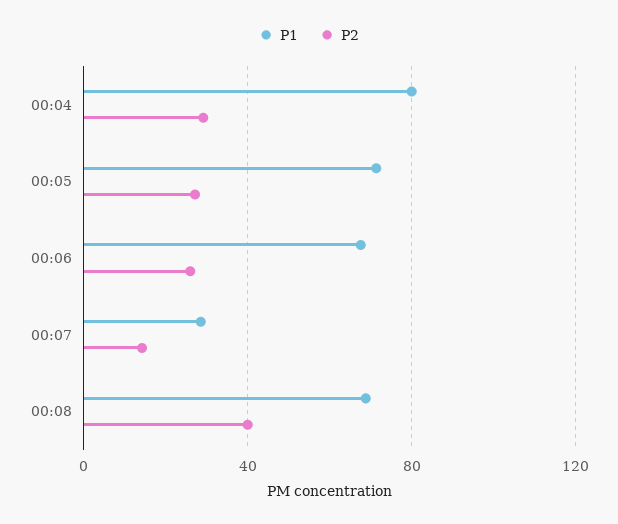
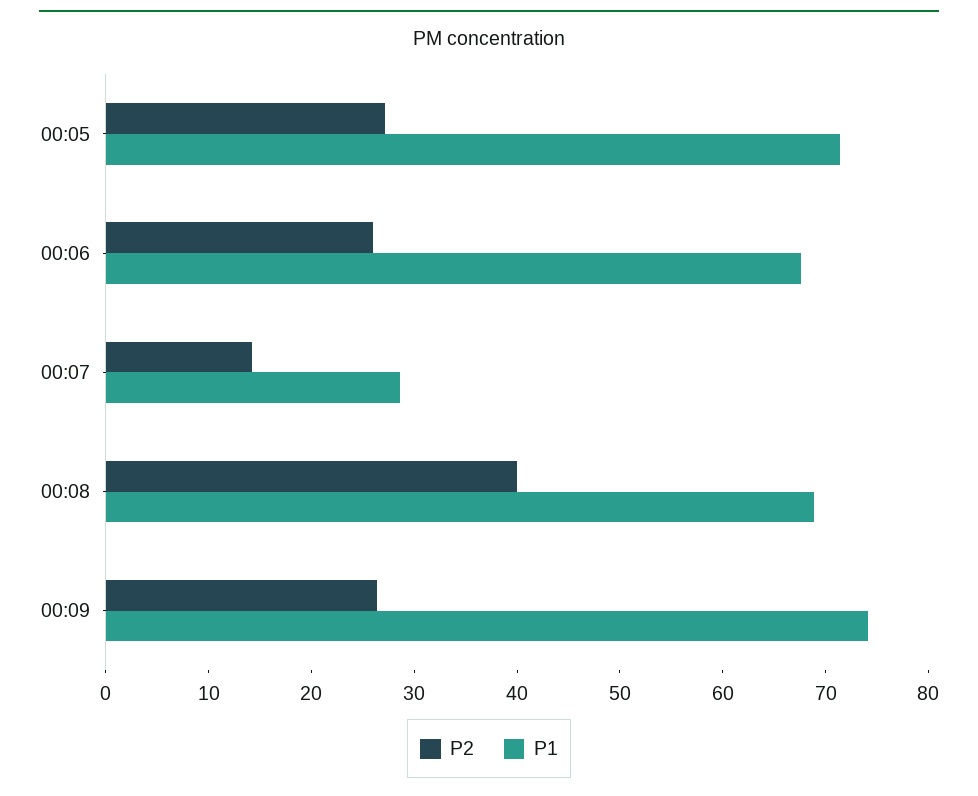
P1, 00:04: 80 -> none
P2, 00:04: 30 -> none
P2, 00:09: none -> 26
P1, 00:09: none -> 74

